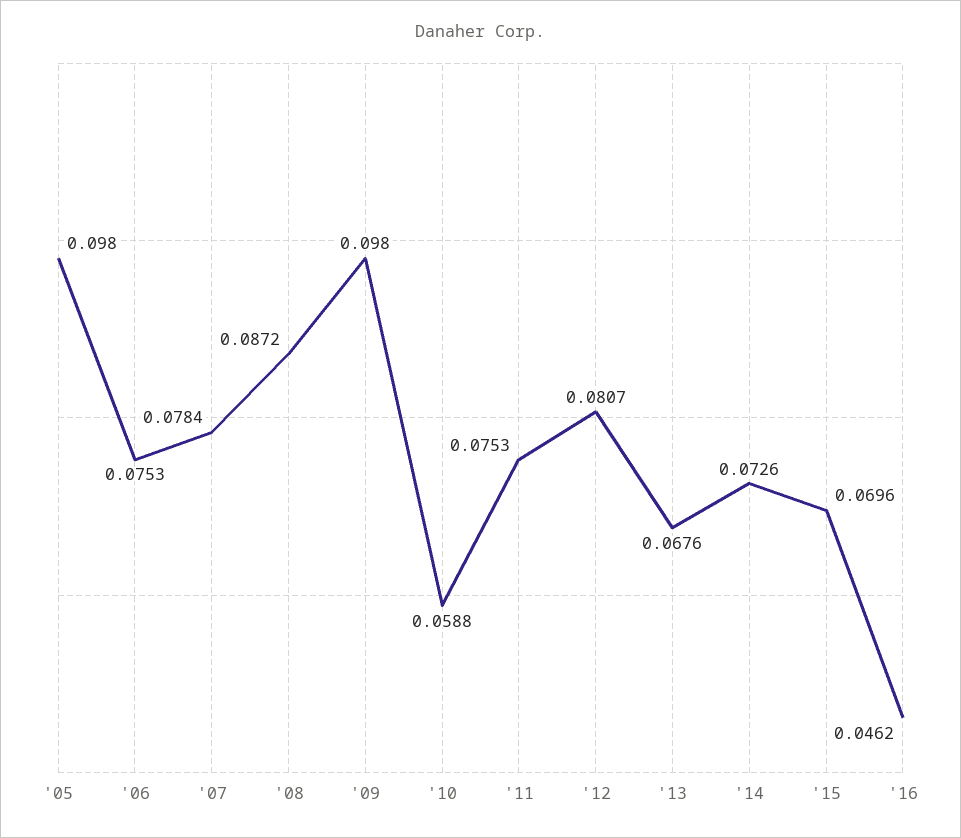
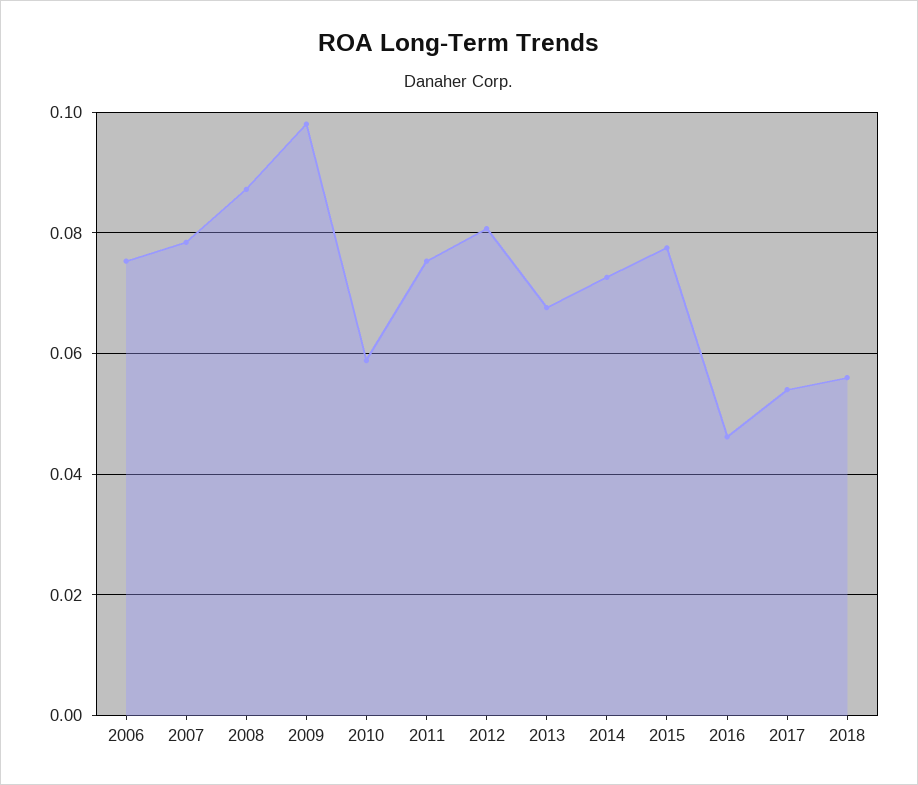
'05: 0.098 -> none
'15: 0.0696 -> 0.078
2017: none -> 0.054
2018: none -> 0.056

